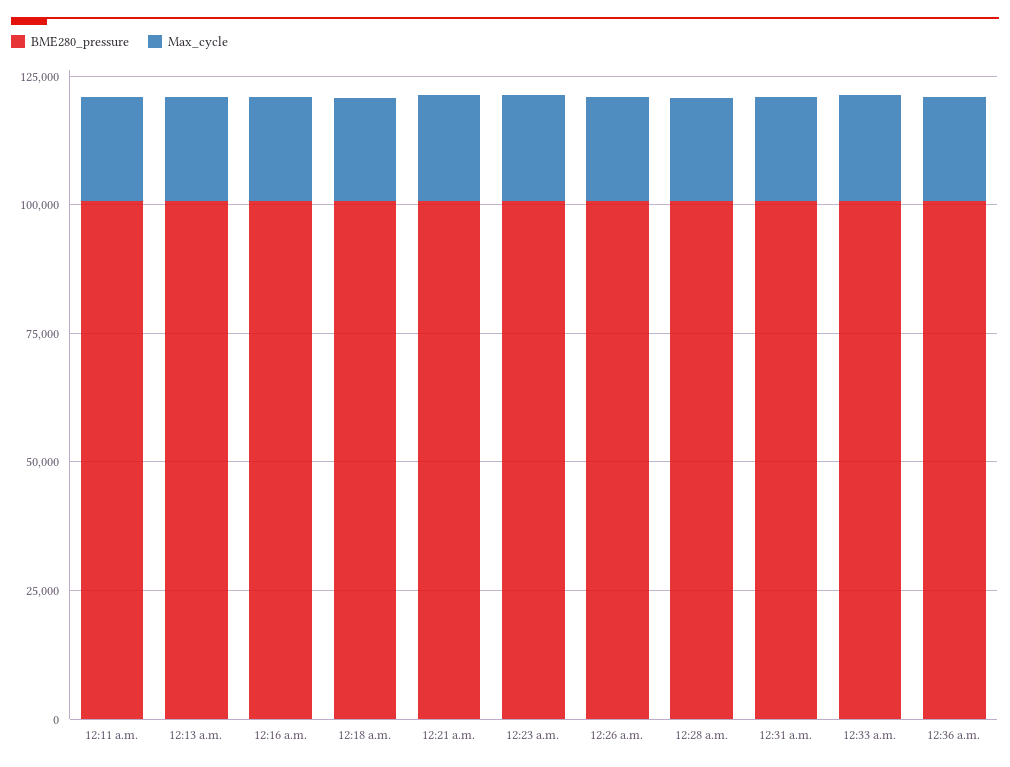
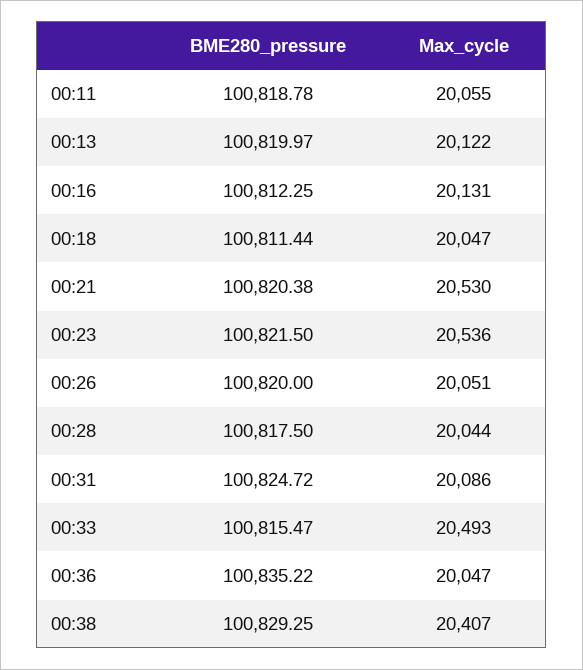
BME280_pressure, 00:38: none -> 100829.25
Max_cycle, 00:38: none -> 20407

